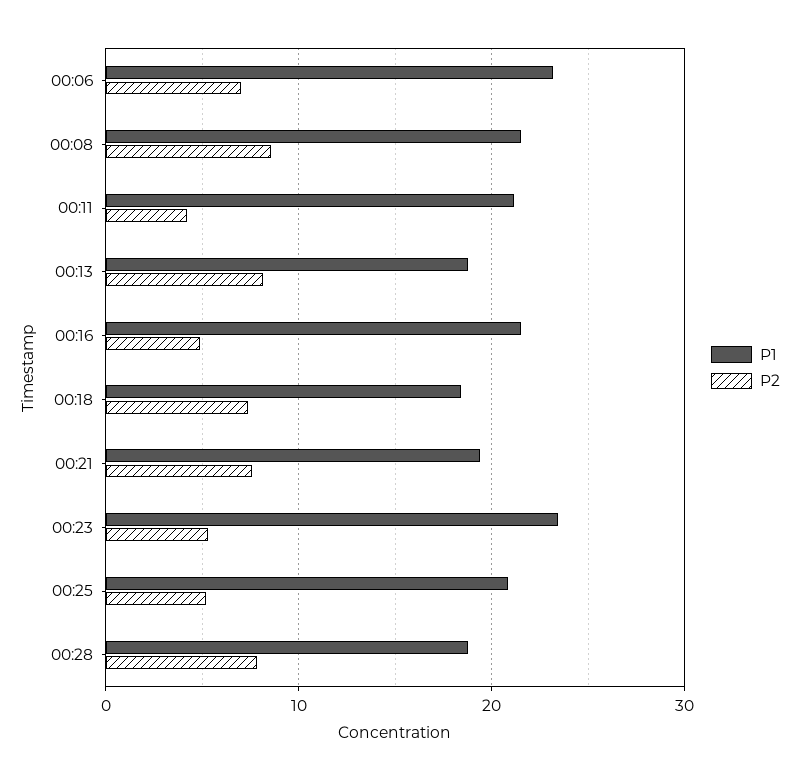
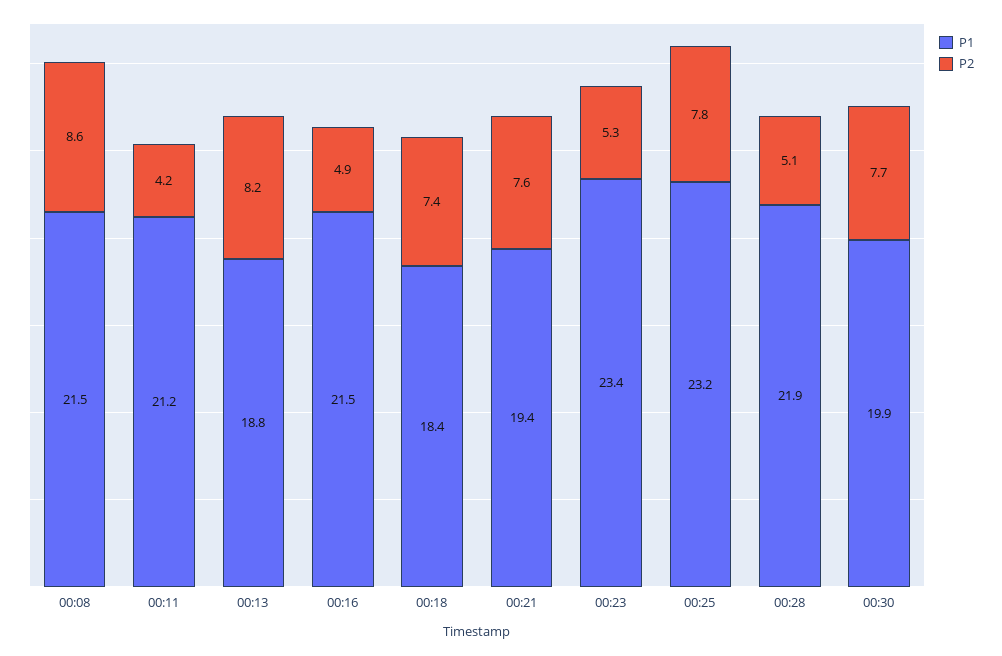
P1, 00:06: 23 -> none
P2, 00:06: 7 -> none
P1, 00:25: 21 -> 23.2
P2, 00:25: 5 -> 7.8
P1, 00:28: 19 -> 21.9
P2, 00:28: 8 -> 5.1
P1, 00:30: none -> 19.9
P2, 00:30: none -> 7.7

